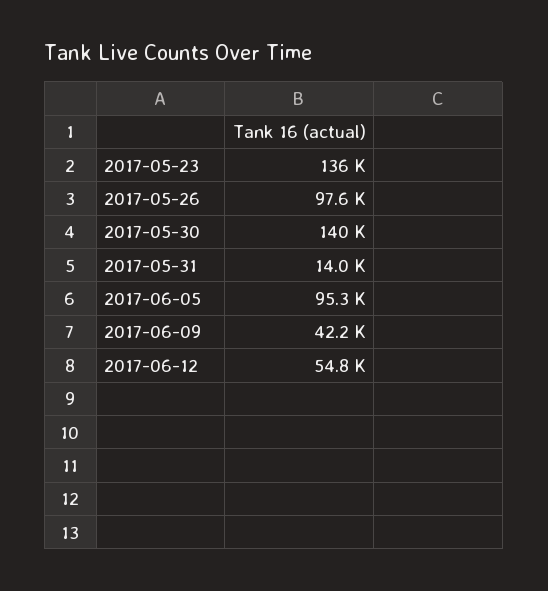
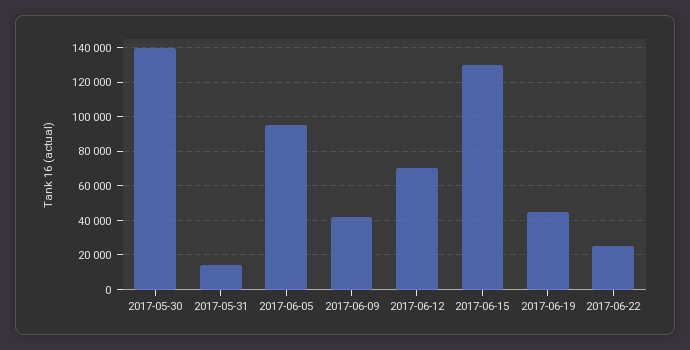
2017-05-23: 136000 -> none
2017-05-26: 97600 -> none
2017-06-12: 54800 -> 70000
2017-06-15: none -> 130000
2017-06-19: none -> 45000
2017-06-22: none -> 25000

